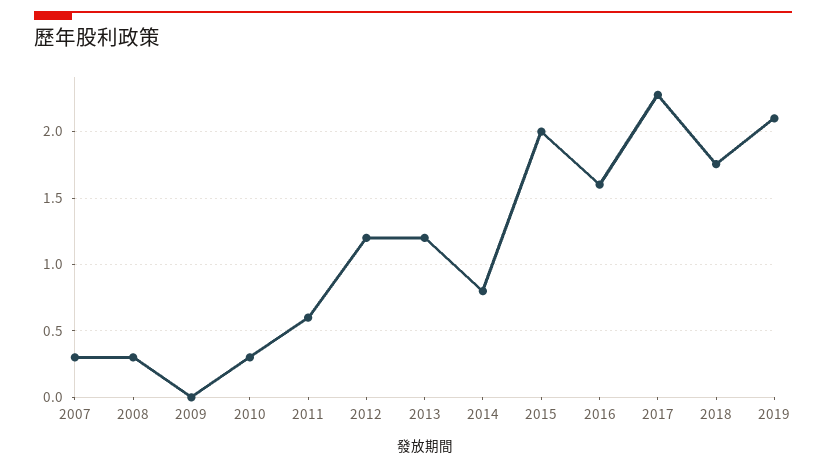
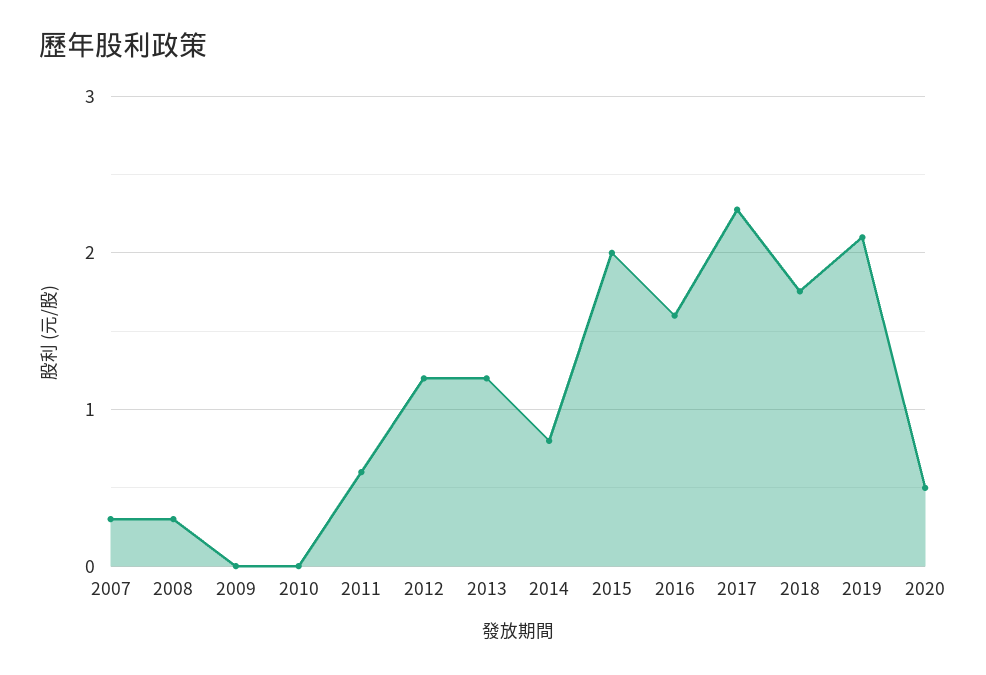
2010: 0.3 -> 0
2020: none -> 0.5

